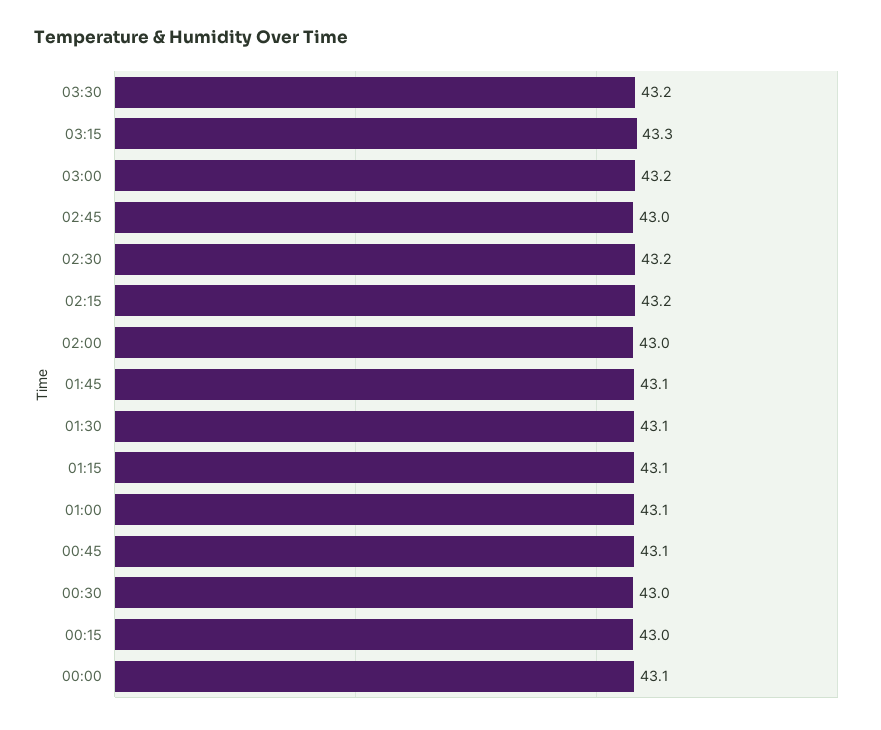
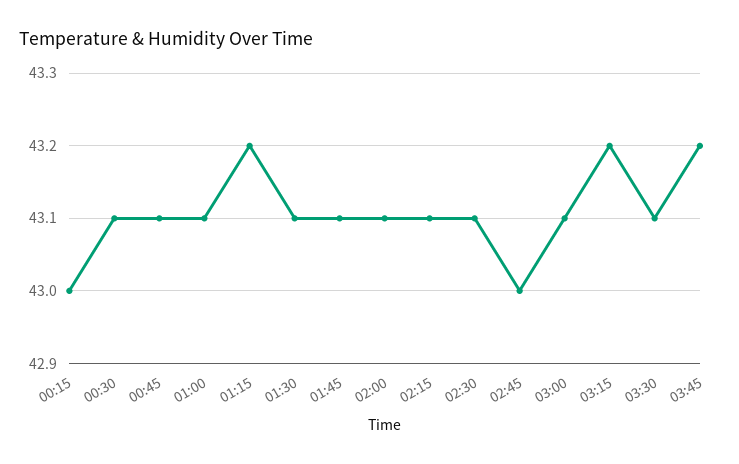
03:30: 43.2 -> 43.1
03:15: 43.3 -> 43.2
03:00: 43.2 -> 43.1
02:30: 43.2 -> 43.1
02:15: 43.2 -> 43.1
02:00: 43 -> 43.1
01:15: 43.1 -> 43.2
00:30: 43 -> 43.1
00:00: 43.1 -> none
03:45: none -> 43.2

